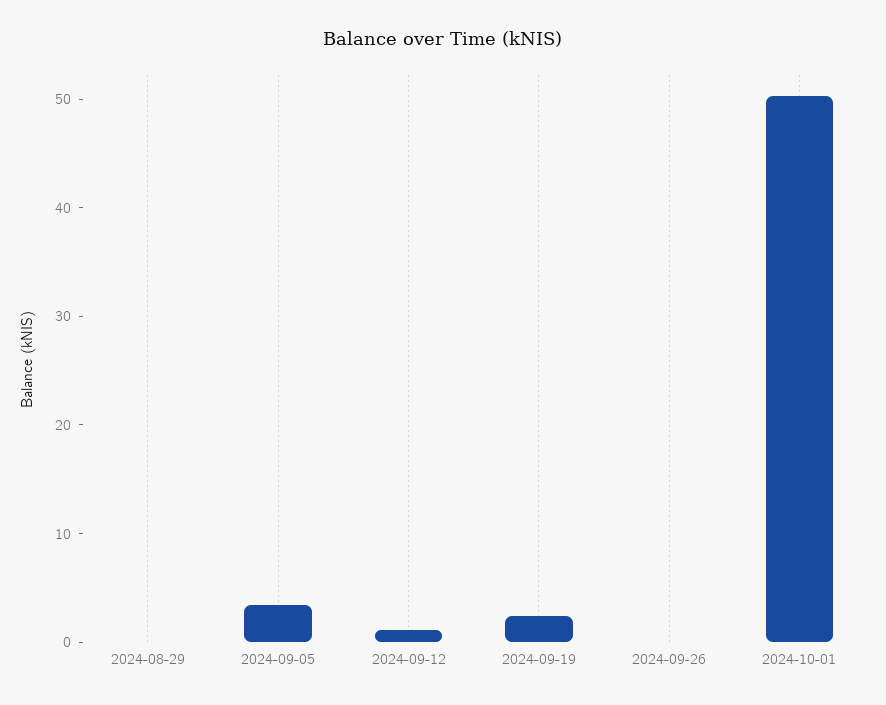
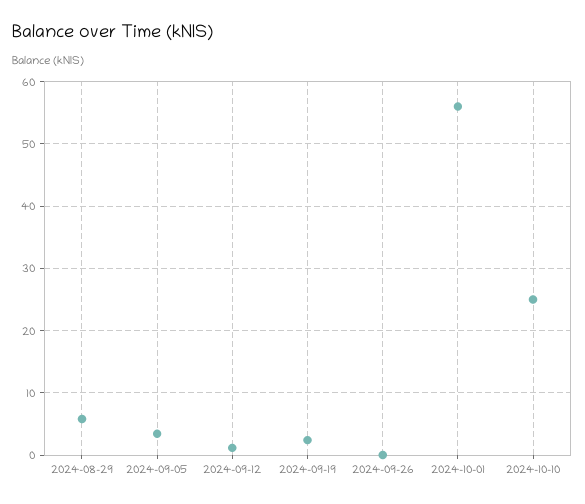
2024-08-29: 0 -> 6
2024-10-01: 50 -> 56
2024-10-10: none -> 25

